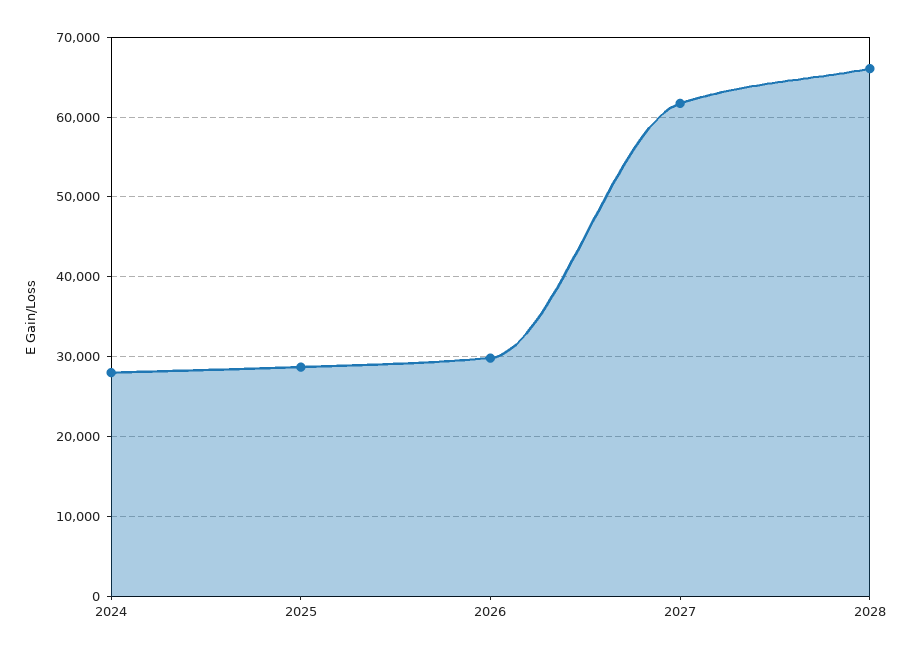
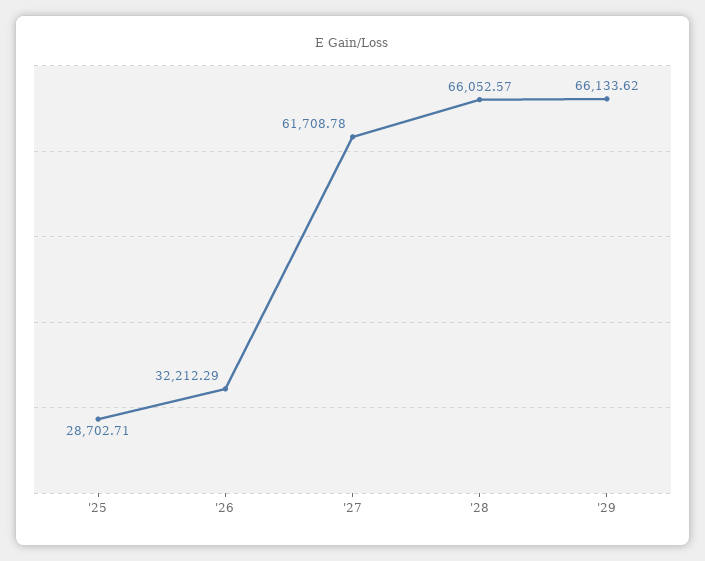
2024: 28000 -> none
2026: 30000 -> 32212.29
'29: none -> 66133.62

